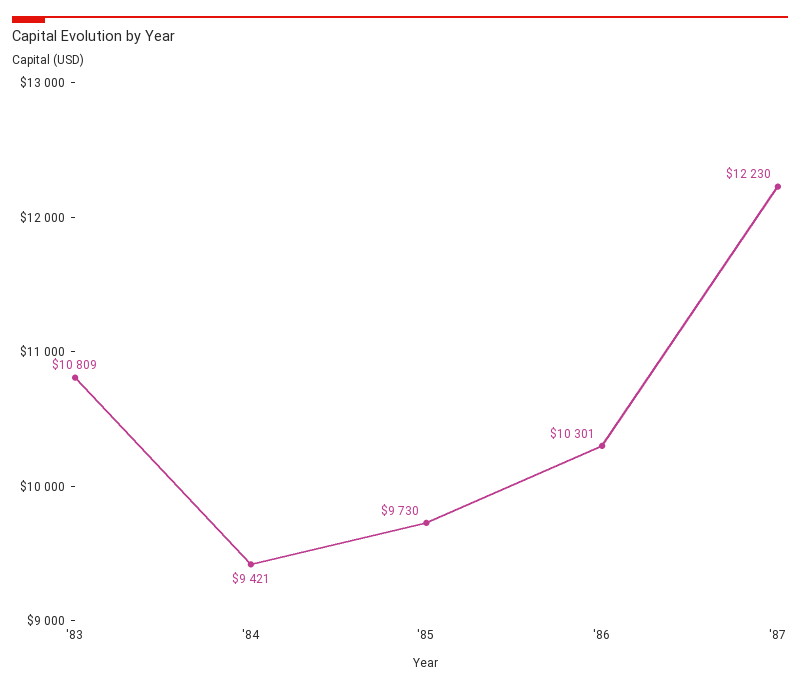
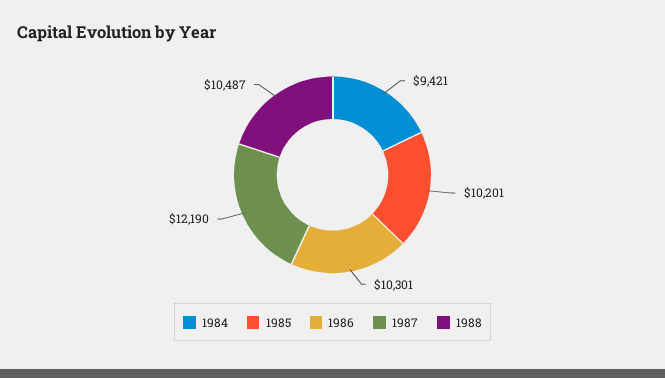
'83: 10809 -> none
'85: 9730 -> 10201
'87: 12230 -> 12190
1988: none -> 10487

